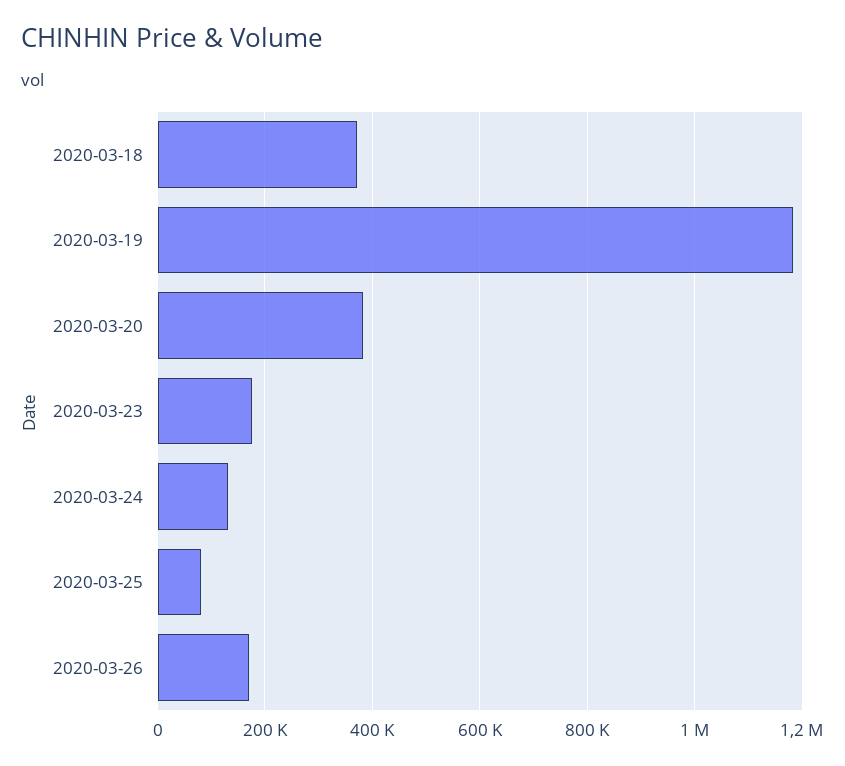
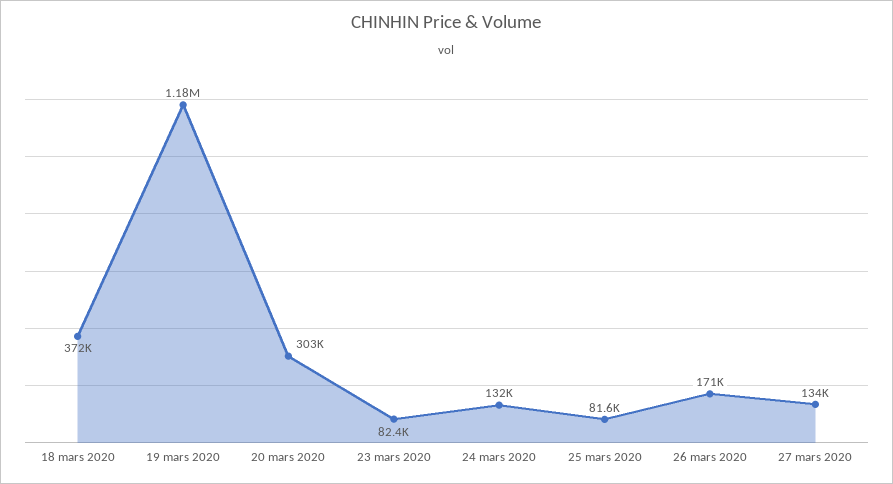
2020-03-20: 380000 -> 303000
2020-03-23: 180000 -> 82400
27 mars 2020: none -> 134000

